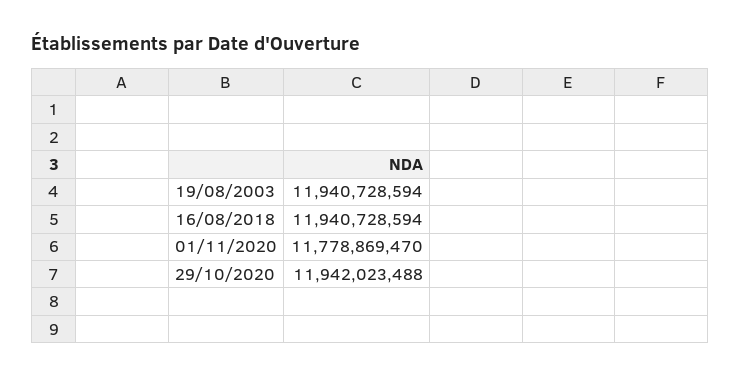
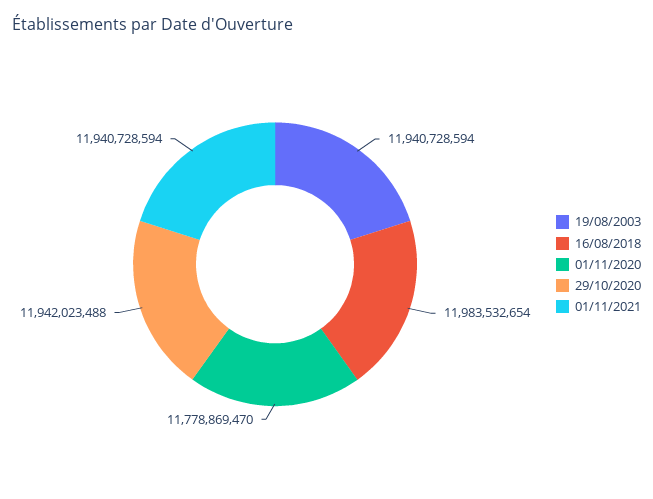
16/08/2018: 11940728594 -> 11983532654
01/11/2021: none -> 11940728594

